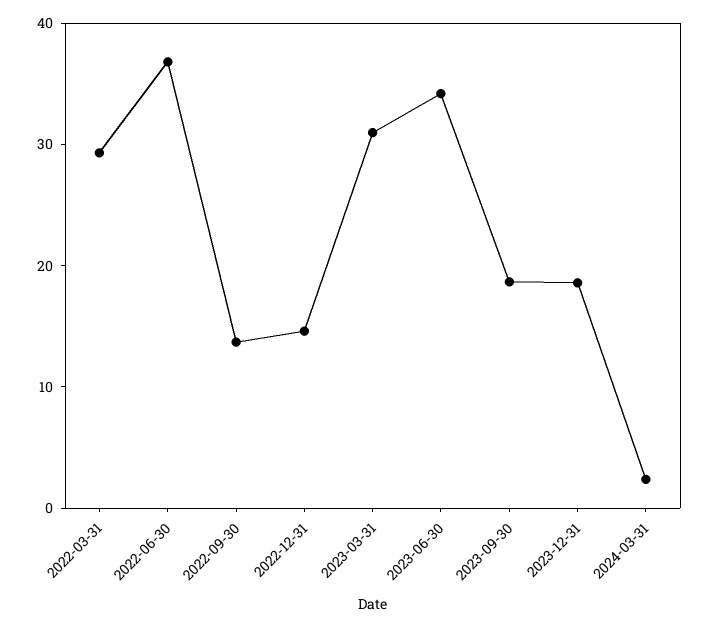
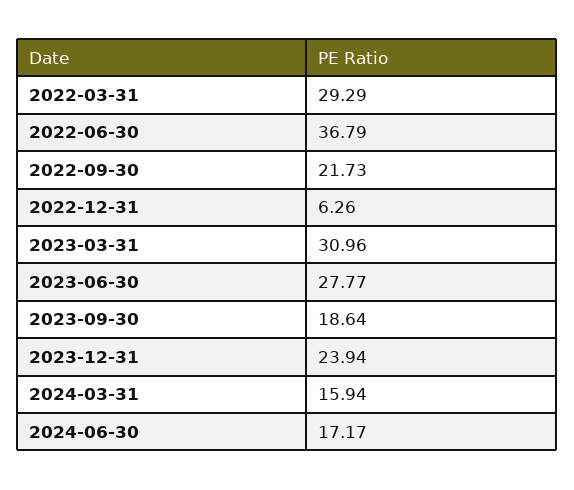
2022-09-30: 14 -> 21.73
2022-12-31: 14 -> 6.26
2023-06-30: 34 -> 27.77
2023-12-31: 18 -> 23.94
2024-03-31: 2 -> 15.94
2024-06-30: none -> 17.17

